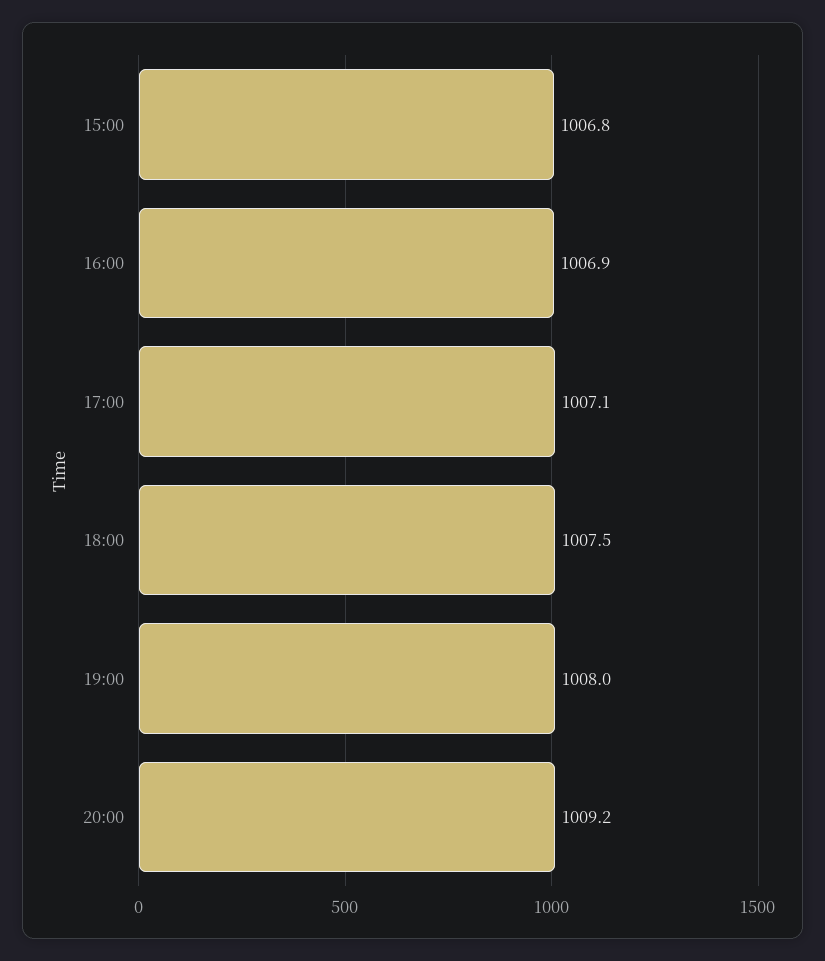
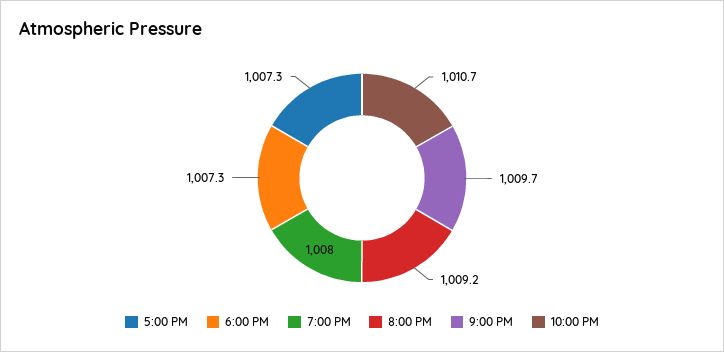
15:00: 1006.8 -> none
16:00: 1006.9 -> none
17:00: 1007.1 -> 1007.3
18:00: 1007.5 -> 1007.3
9:00 PM: none -> 1009.7
10:00 PM: none -> 1010.7

